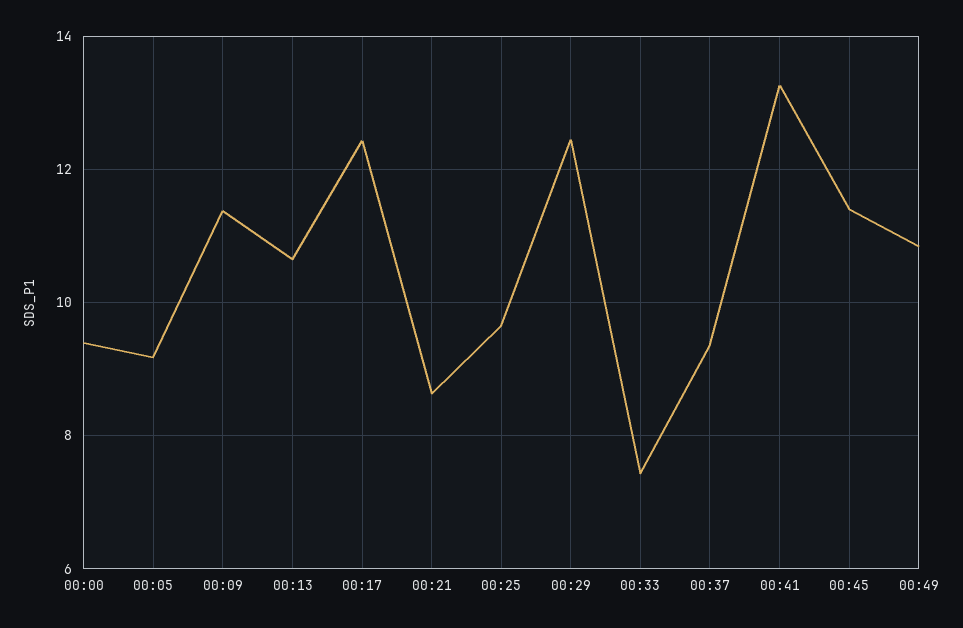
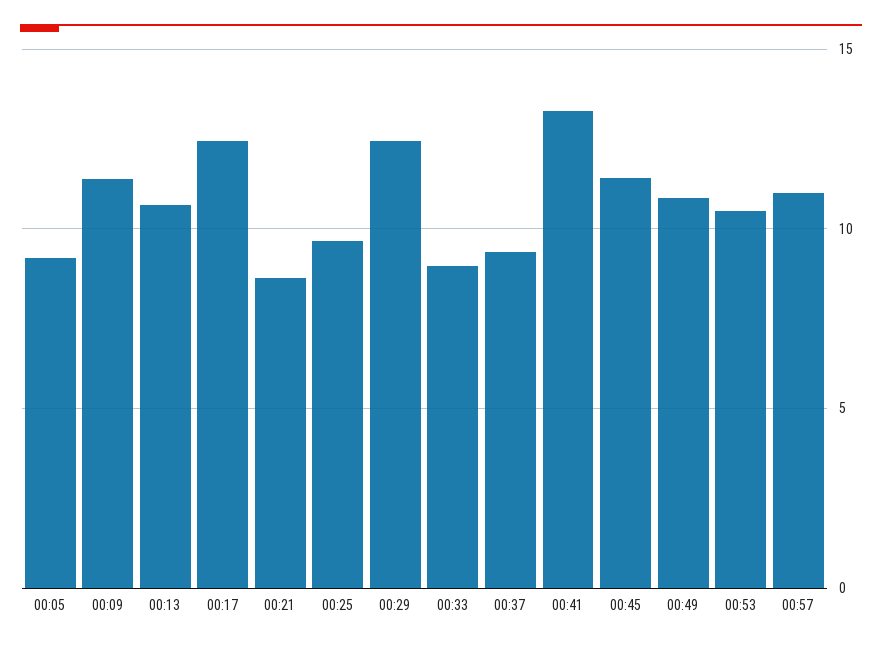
00:00: 9.4 -> none
00:33: 7.4 -> 9
00:53: none -> 10.5
00:57: none -> 11

